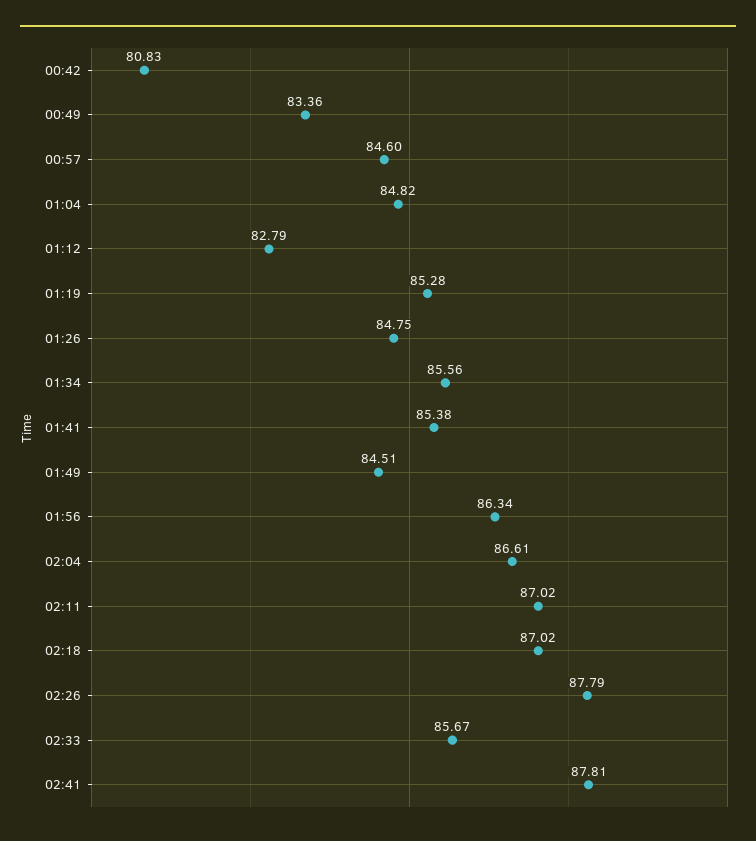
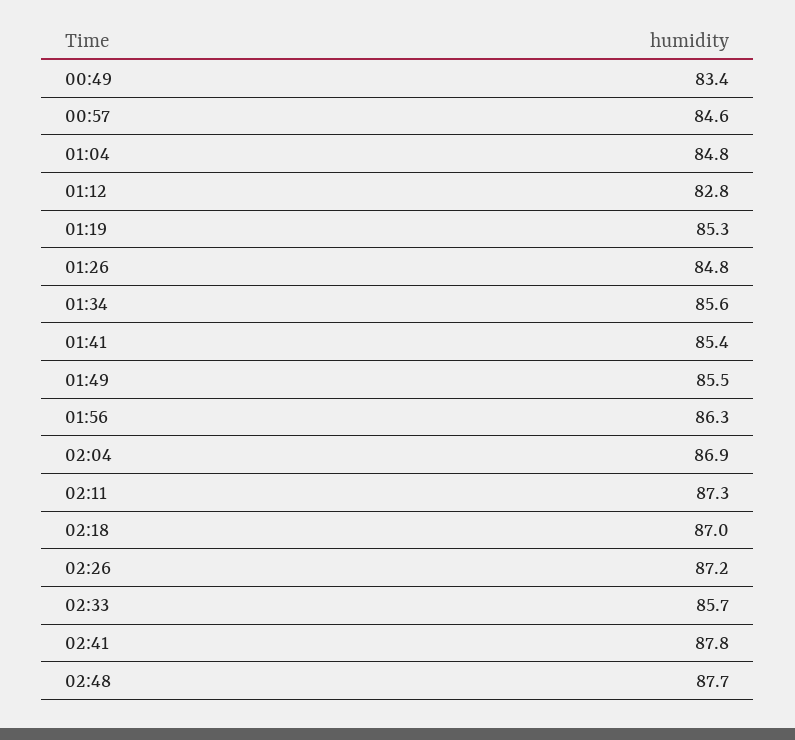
00:42: 80.83 -> none
01:49: 84.51 -> 85.5
02:04: 86.61 -> 86.9
02:11: 87.02 -> 87.3
02:26: 87.79 -> 87.2
02:48: none -> 87.7

